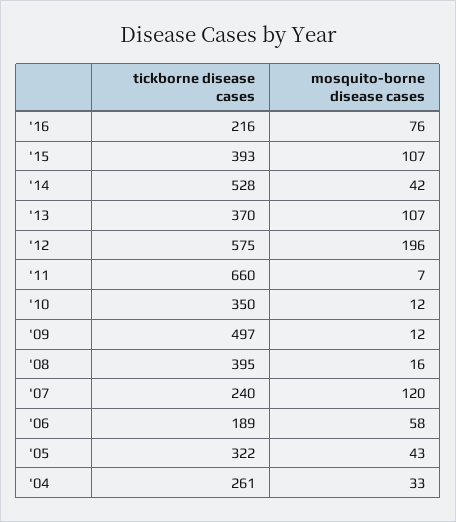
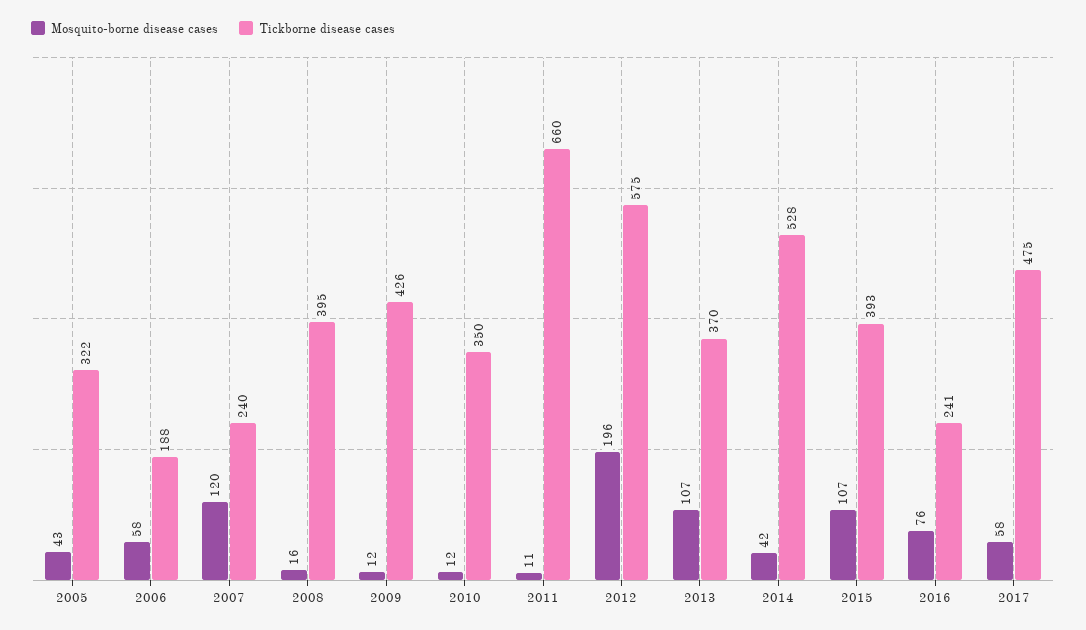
tickborne disease cases, '16: 216 -> 241
mosquito-borne disease cases, '11: 7 -> 11
tickborne disease cases, '09: 497 -> 426
tickborne disease cases, '06: 189 -> 188
tickborne disease cases, '04: 261 -> none
mosquito-borne disease cases, '04: 33 -> none
mosquito-borne disease cases, 2017: none -> 58
tickborne disease cases, 2017: none -> 475

